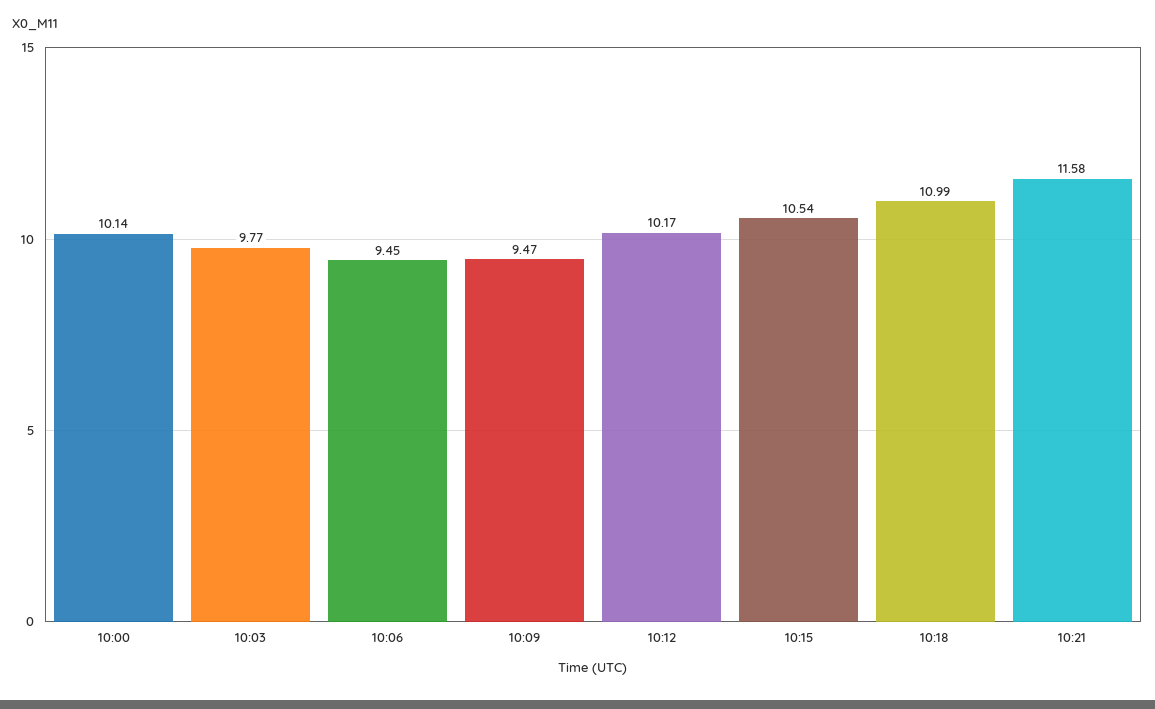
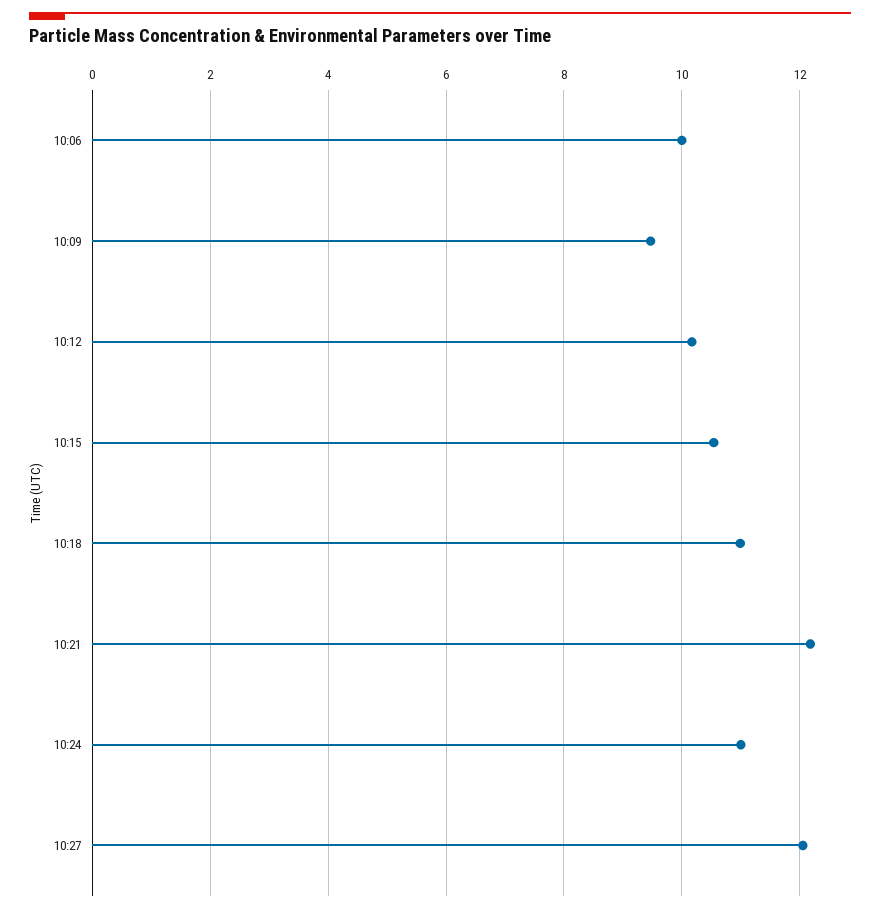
10:00: 10.14 -> none
10:03: 9.77 -> none
10:06: 9.45 -> 10
10:21: 11.58 -> 12.2
10:24: none -> 11
10:27: none -> 12

